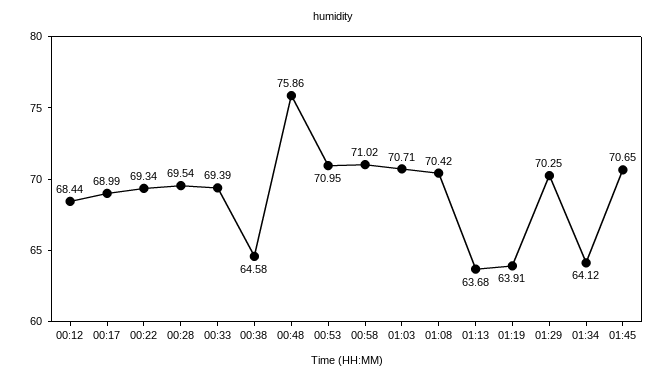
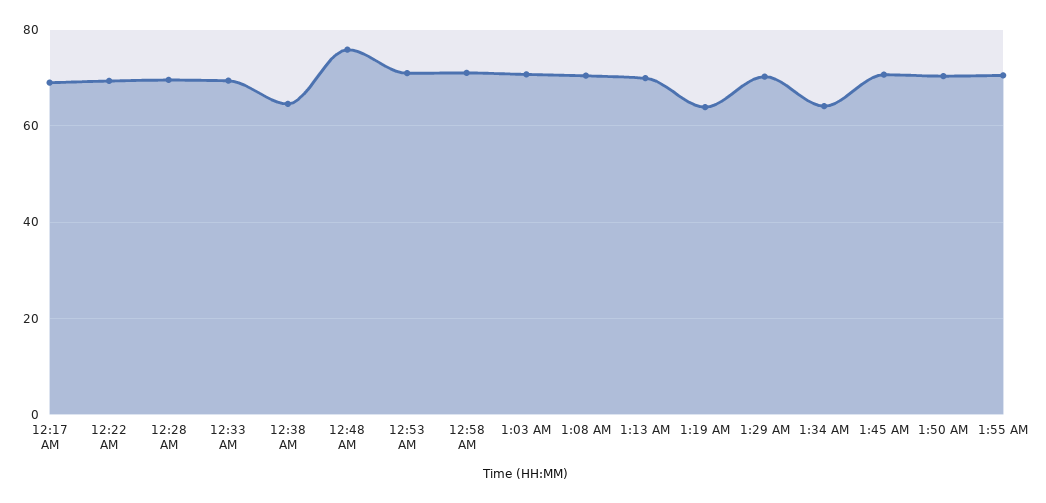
00:12: 68.44 -> none
01:13: 63.68 -> 70
1:50 AM: none -> 70
1:55 AM: none -> 70

